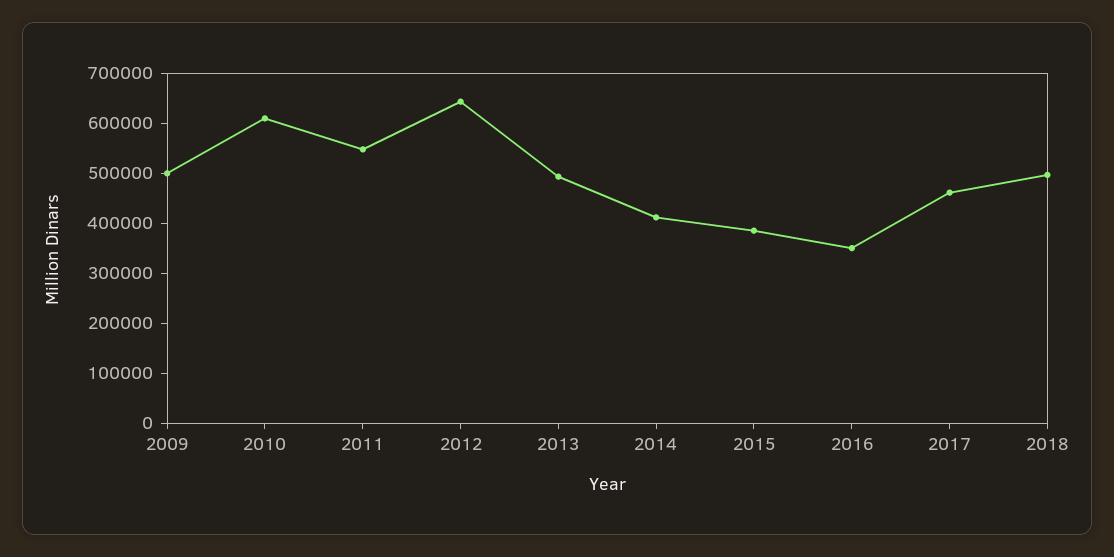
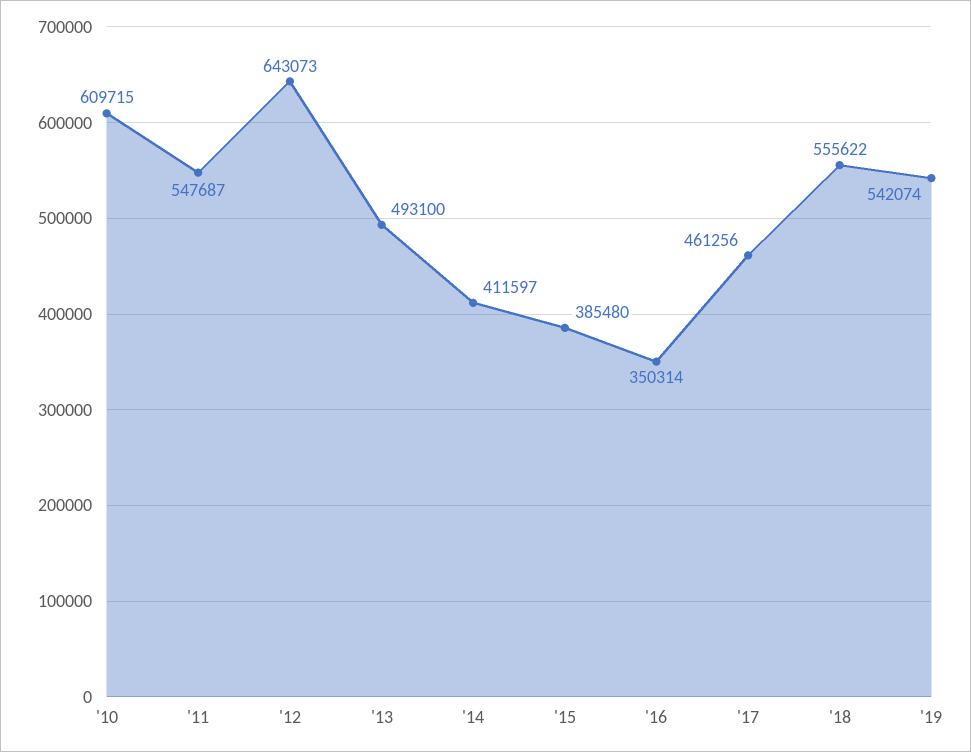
2009: 500000 -> none
2018: 500000 -> 555622
'19: none -> 542074

